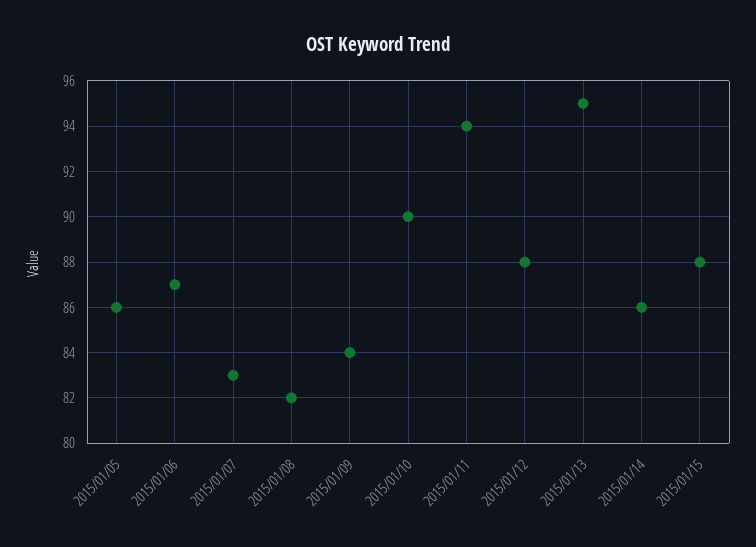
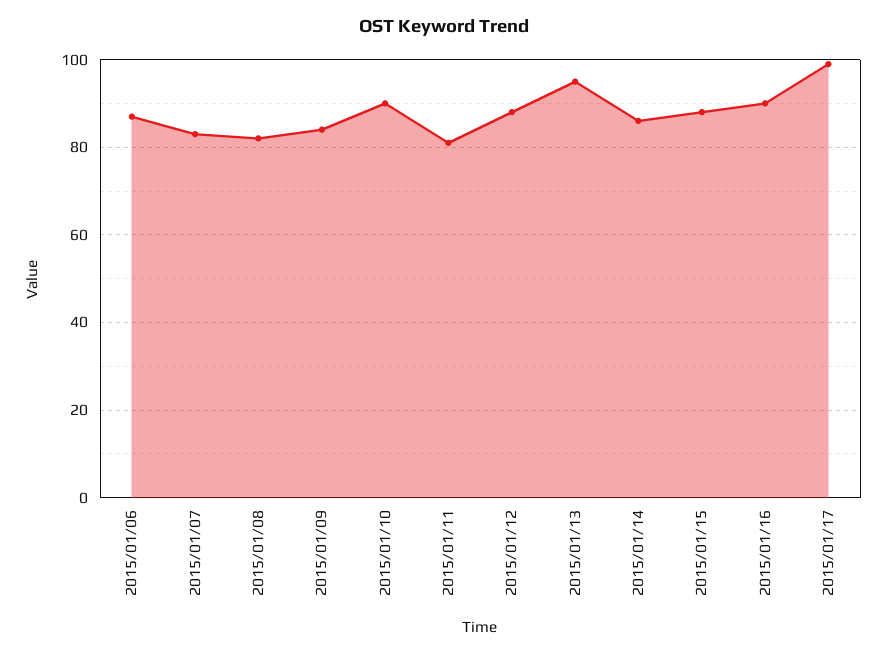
2015/01/05: 86 -> none
2015/01/11: 94 -> 80
2015/01/16: none -> 90
2015/01/17: none -> 100

